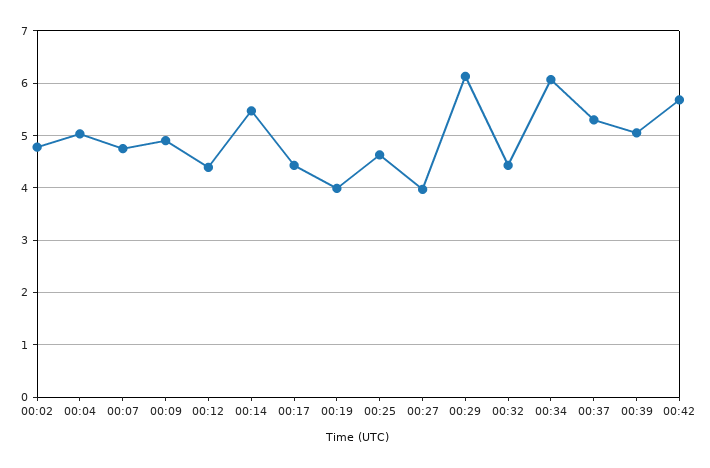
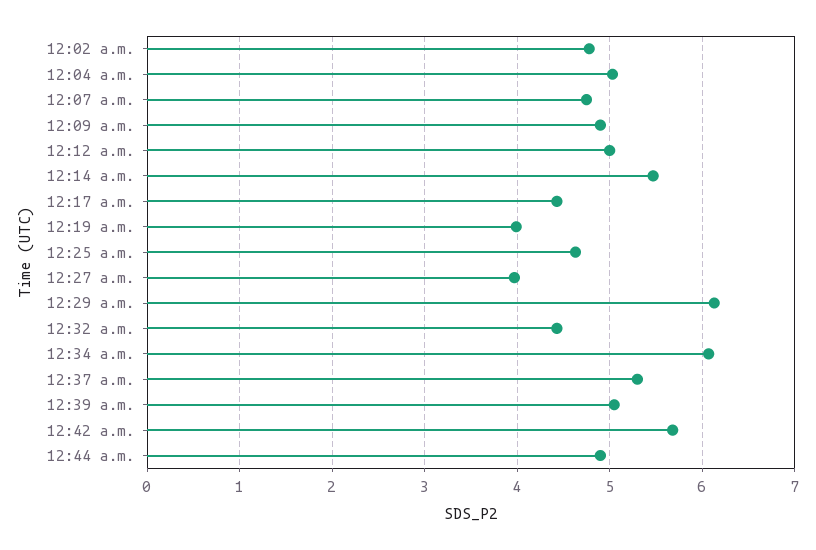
00:12: 4.4 -> 5
12:44 a.m.: none -> 4.9

